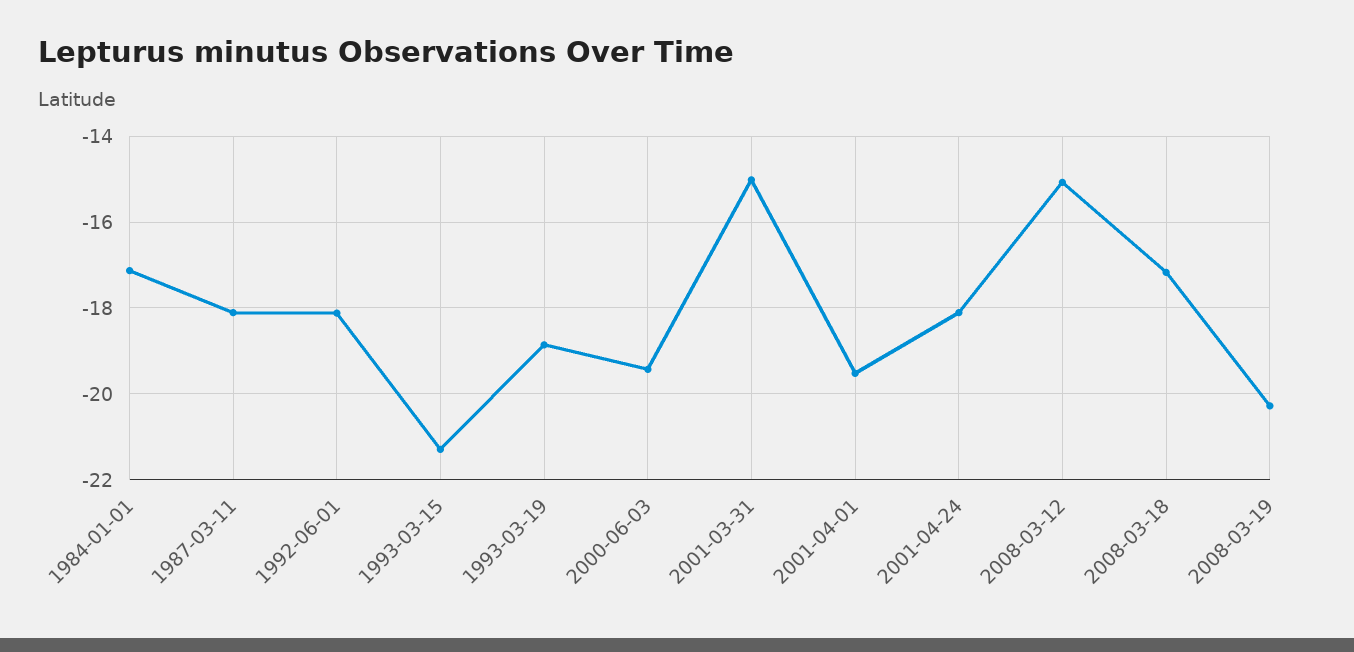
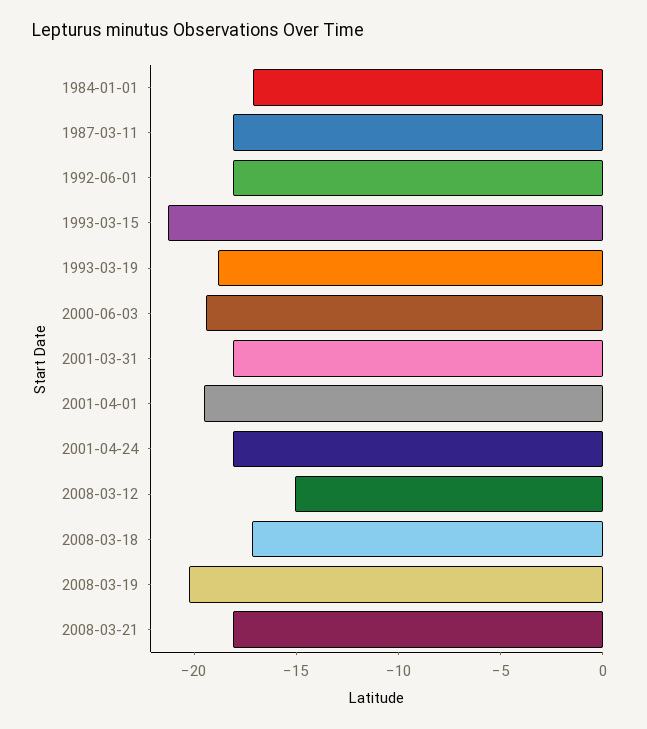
2001-03-31: -15 -> -18
2008-03-21: none -> -18

